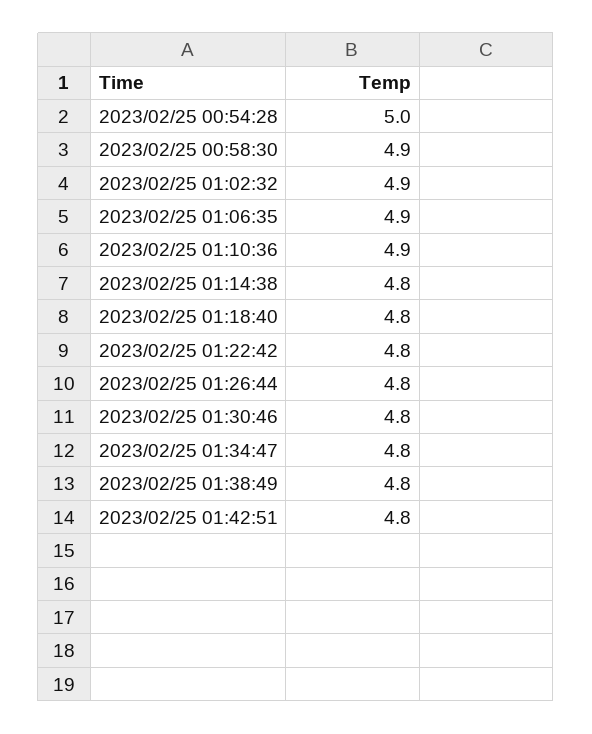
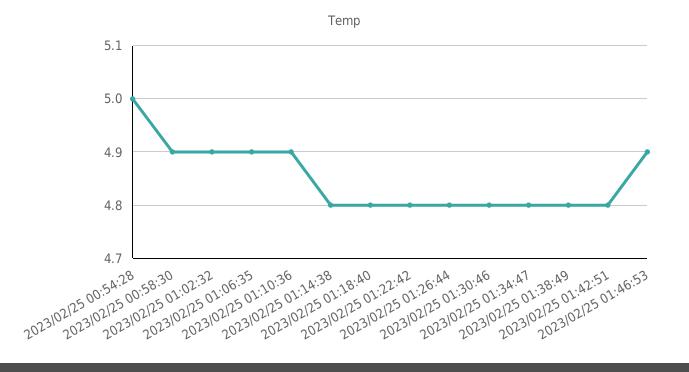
2023/02/25 01:46:53: none -> 4.9

